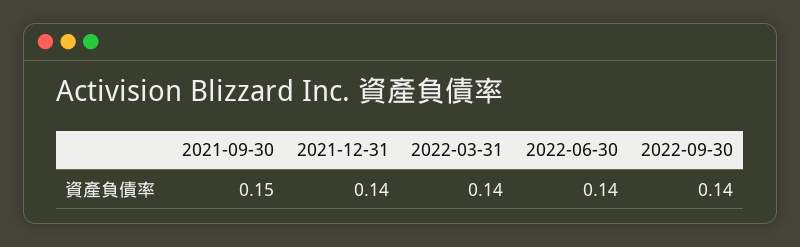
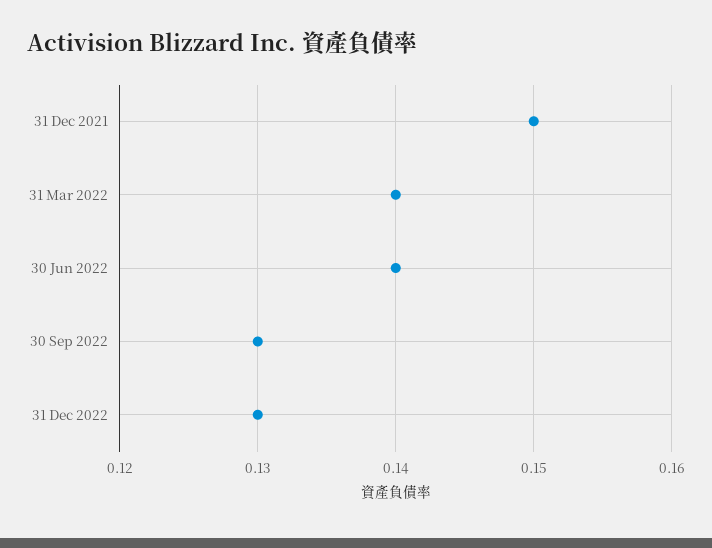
2021-09-30: 0.15 -> none
2021-12-31: 0.14 -> 0.15
2022-09-30: 0.14 -> 0.13
31 Dec 2022: none -> 0.13

